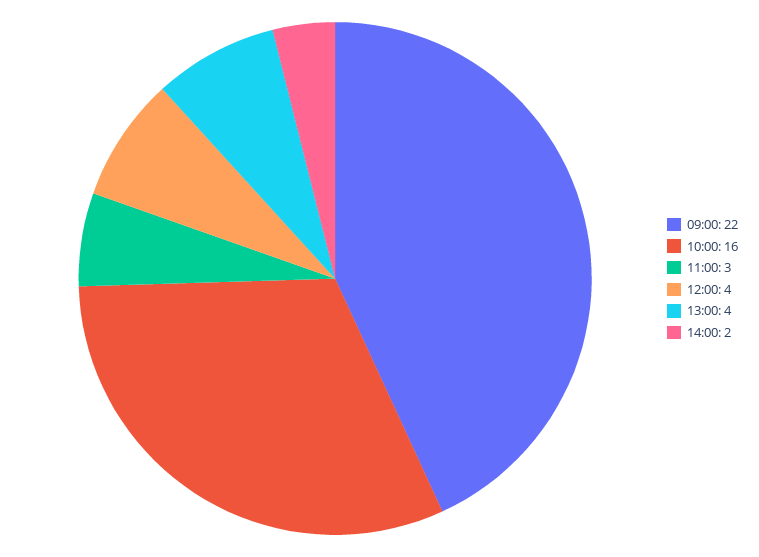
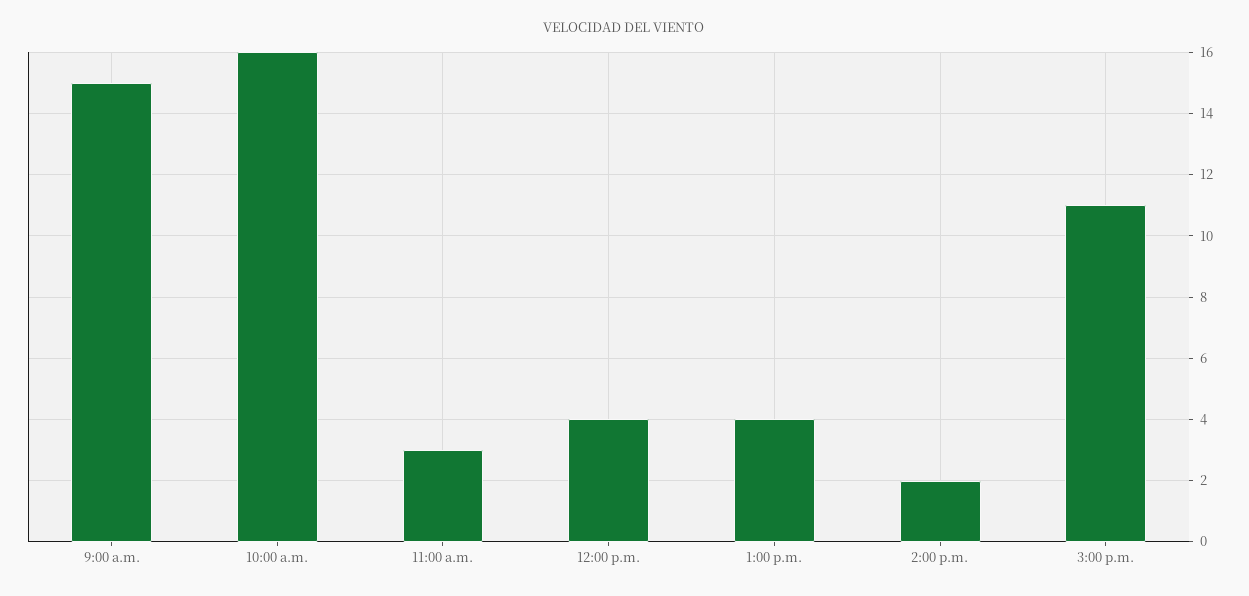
09:00: 22 -> 15
3:00 p.m.: none -> 11

